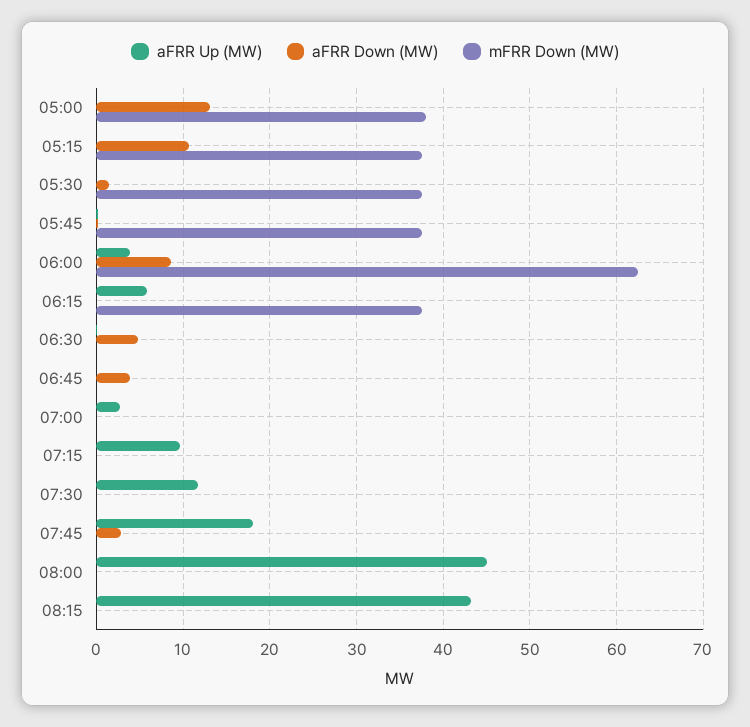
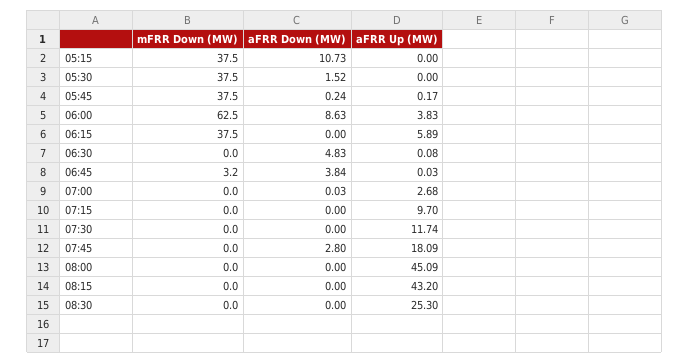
aFRR Up (MW), 05:00: 0 -> none
aFRR Down (MW), 05:00: 13 -> none
mFRR Down (MW), 05:00: 38 -> none
mFRR Down (MW), 06:45: 0 -> 3.2
mFRR Down (MW), 08:30: none -> 0
aFRR Down (MW), 08:30: none -> 0
aFRR Up (MW), 08:30: none -> 25.3

